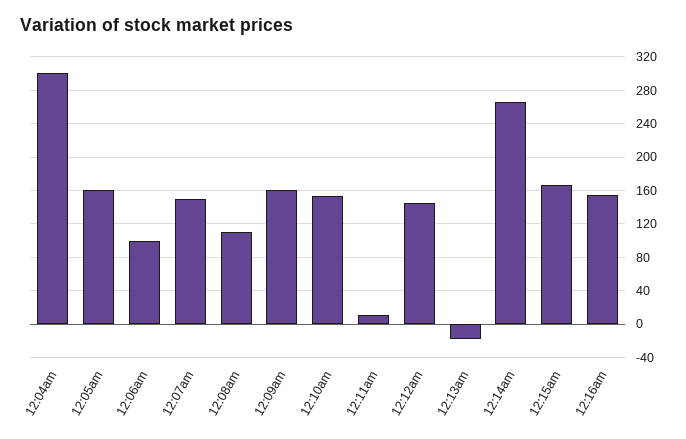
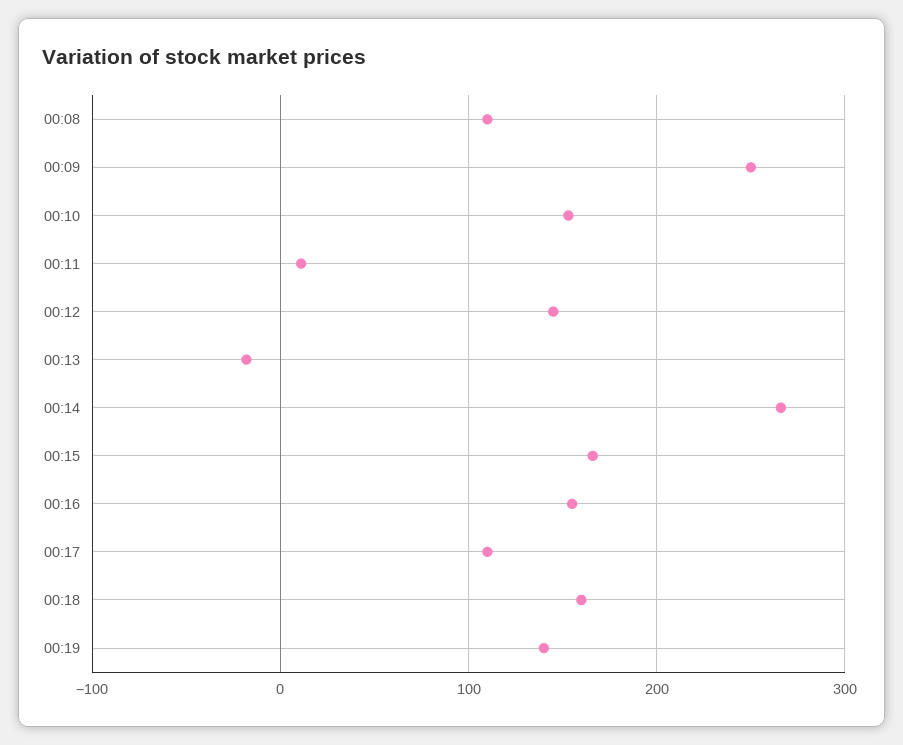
12:04am: 300 -> none
12:05am: 160 -> none
12:06am: 100 -> none
12:07am: 150 -> none
12:09am: 160 -> 250
00:17: none -> 110
00:18: none -> 160
00:19: none -> 140

